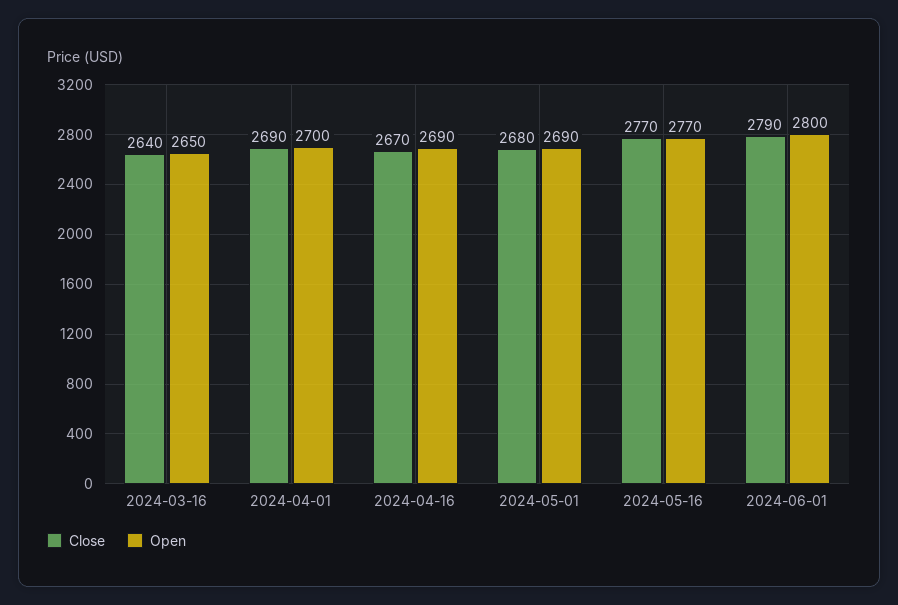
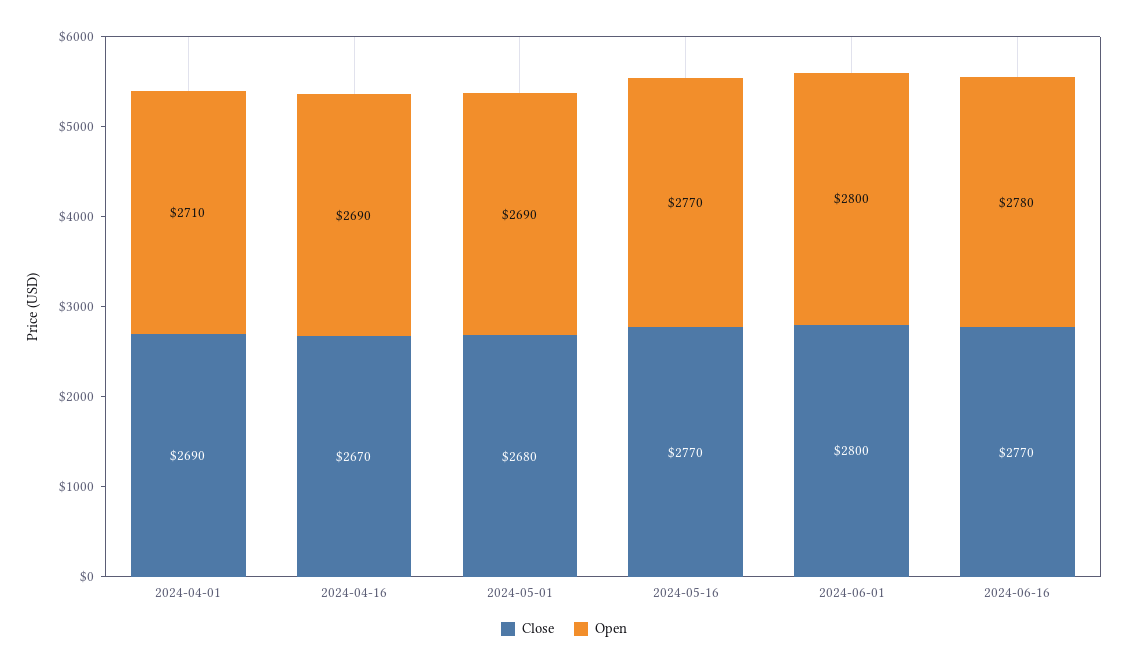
Close, 2024-03-16: 2640 -> none
Open, 2024-03-16: 2650 -> none
Open, 2024-04-01: 2700 -> 2710
Close, 2024-06-01: 2790 -> 2800
Close, 2024-06-16: none -> 2770
Open, 2024-06-16: none -> 2780

